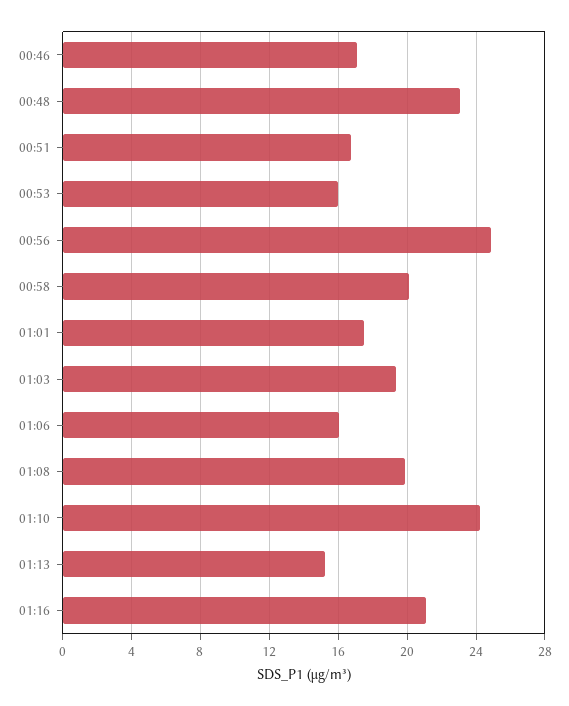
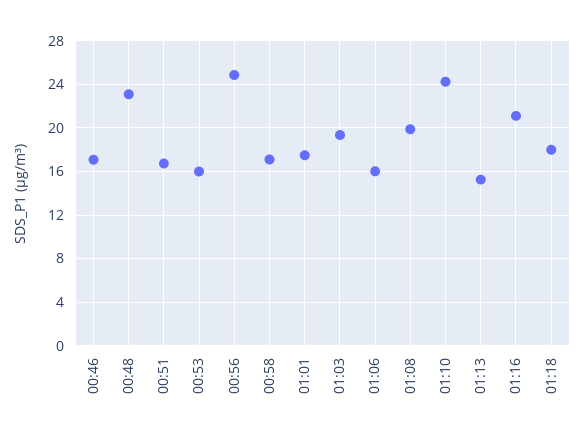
00:58: 20 -> 17
01:18: none -> 18

